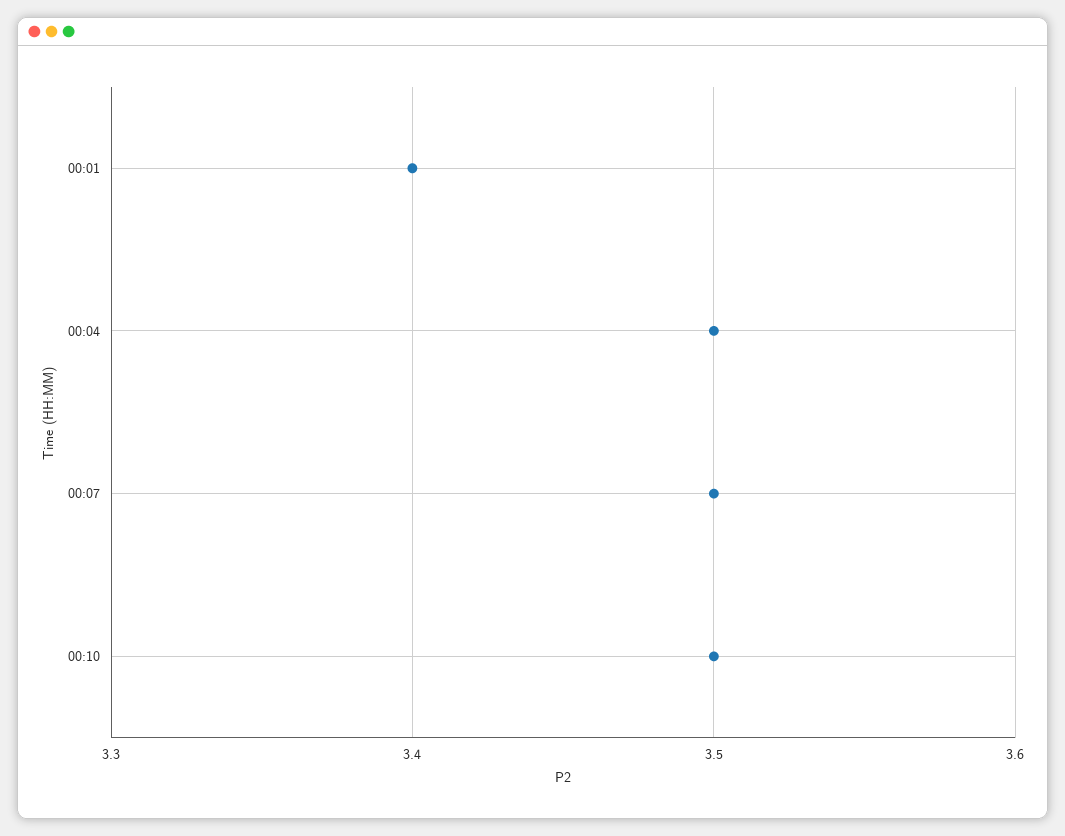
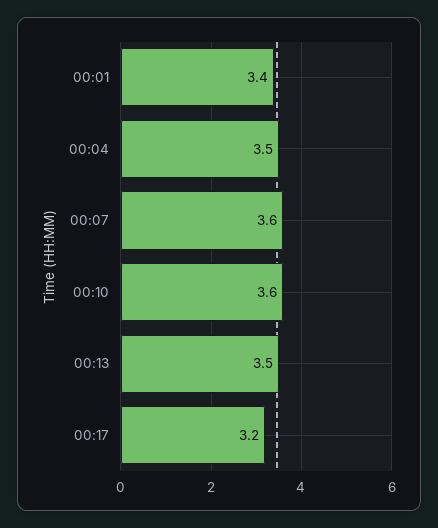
00:07: 3.5 -> 3.6
00:10: 3.5 -> 3.6
00:13: none -> 3.5
00:17: none -> 3.2

